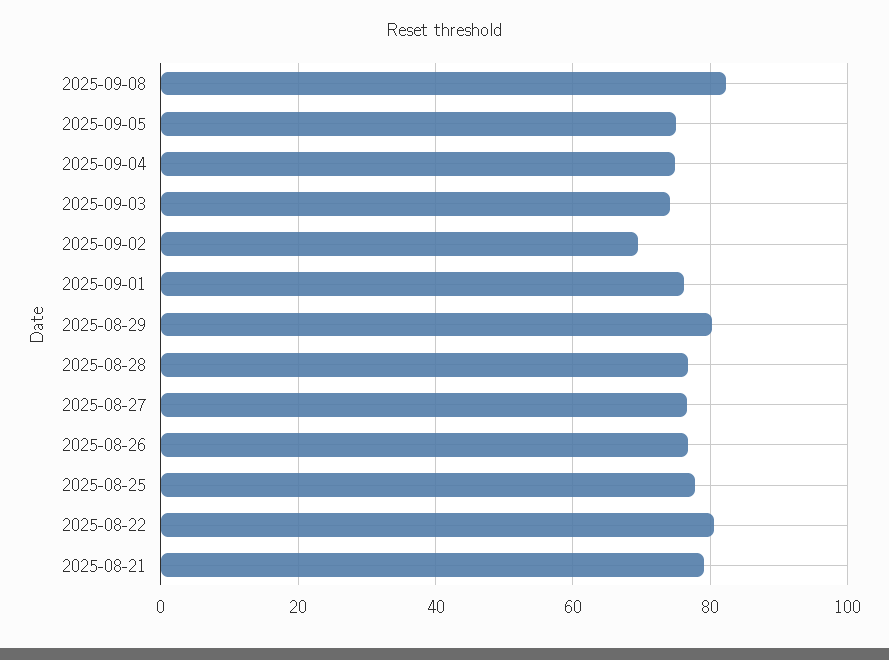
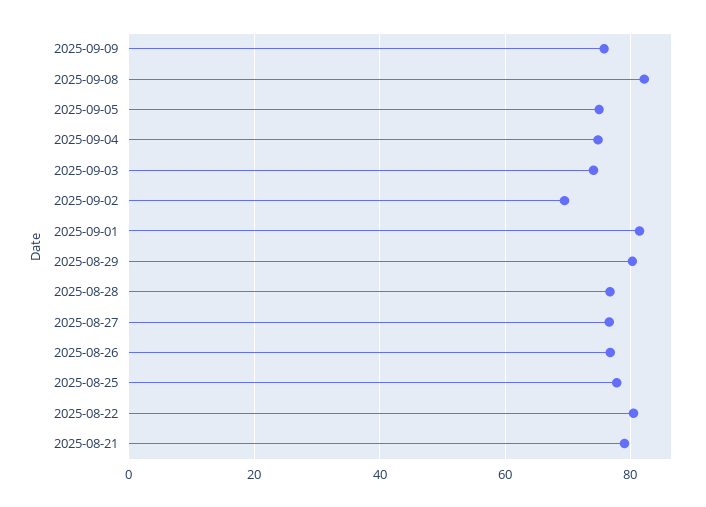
2025-09-01: 76 -> 82
2025-09-09: none -> 76

